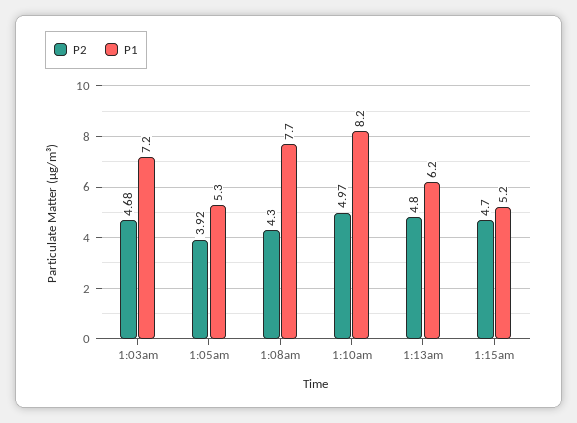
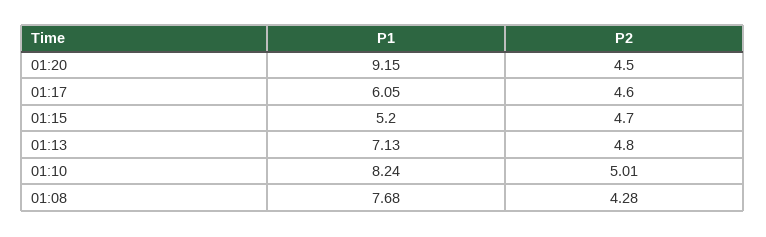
P2, 1:03am: 4.68 -> none
P1, 1:03am: 7.2 -> none
P2, 1:05am: 3.92 -> none
P1, 1:05am: 5.3 -> none
P2, 1:08am: 4.3 -> 4.28
P2, 1:10am: 4.97 -> 5.01
P1, 1:13am: 6.2 -> 7.13
P1, 01:20: none -> 9.15
P2, 01:20: none -> 4.5
P1, 01:17: none -> 6.05
P2, 01:17: none -> 4.6

